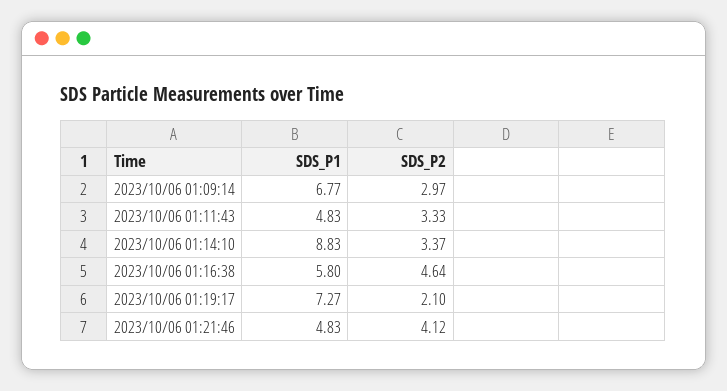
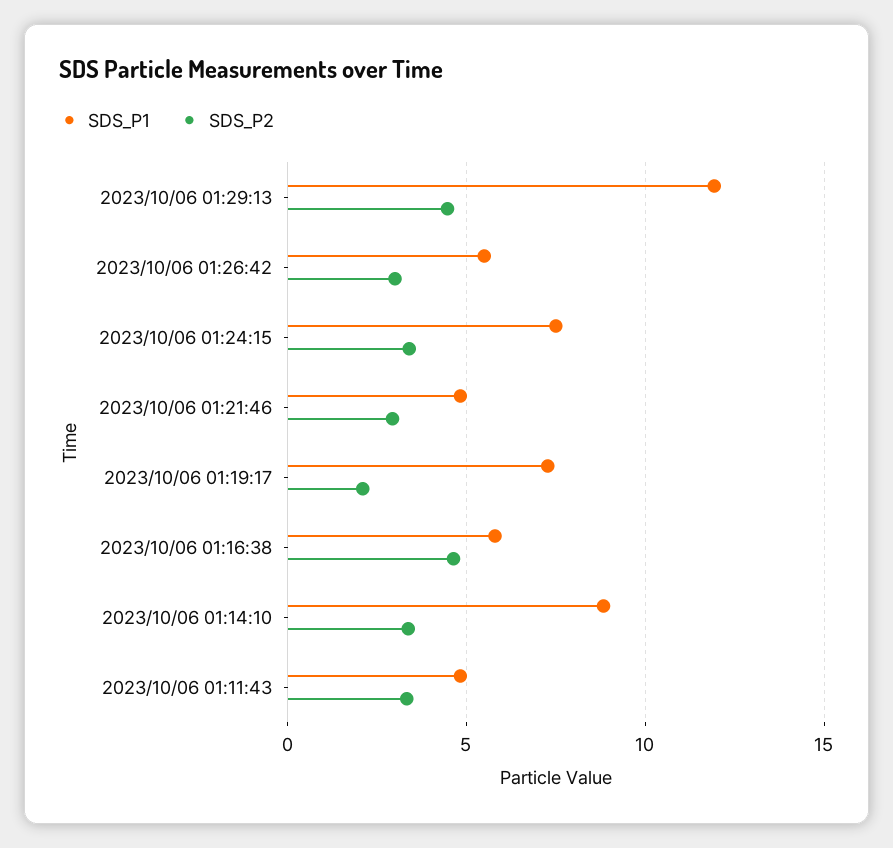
SDS_P1, 2023/10/06 01:09:14: 6.77 -> none
SDS_P2, 2023/10/06 01:09:14: 2.97 -> none
SDS_P2, 2023/10/06 01:21:46: 4.12 -> 3
SDS_P1, 2023/10/06 01:29:13: none -> 12
SDS_P2, 2023/10/06 01:29:13: none -> 4.5
SDS_P1, 2023/10/06 01:26:42: none -> 5.5
SDS_P2, 2023/10/06 01:26:42: none -> 3
SDS_P1, 2023/10/06 01:24:15: none -> 7.5
SDS_P2, 2023/10/06 01:24:15: none -> 3.5

